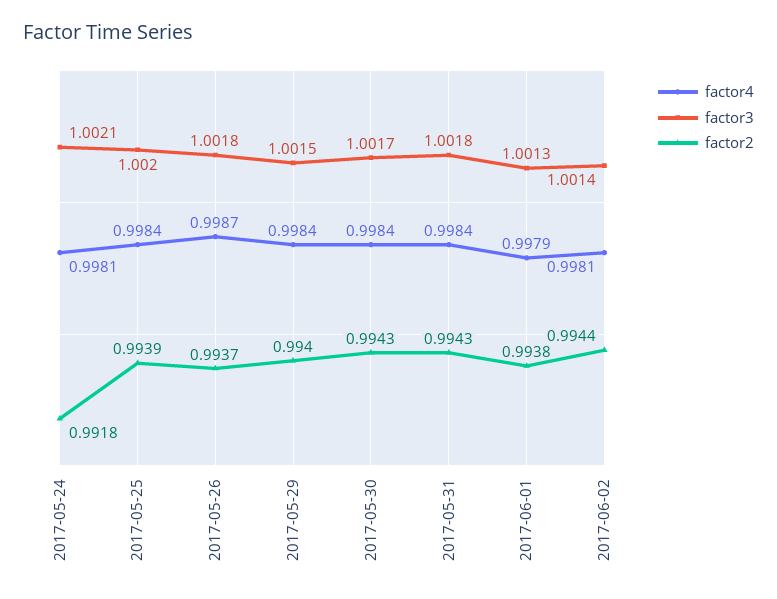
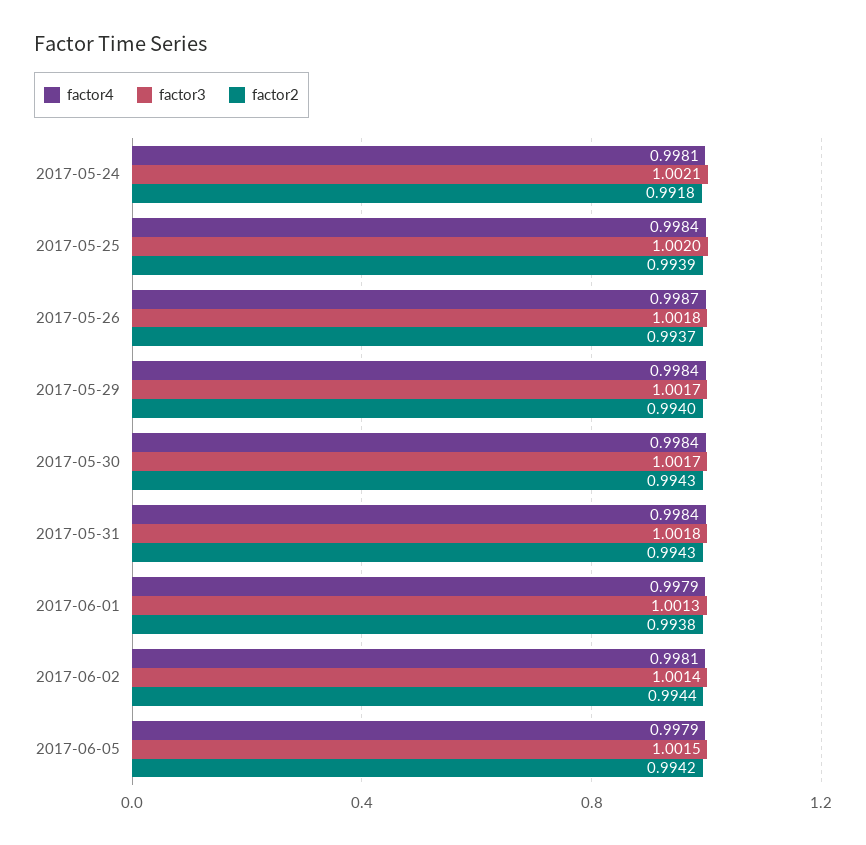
factor3, 2017-05-29: 1.0015 -> 1.0017
factor4, 2017-06-05: none -> 0.9979
factor3, 2017-06-05: none -> 1.0015
factor2, 2017-06-05: none -> 0.9942

